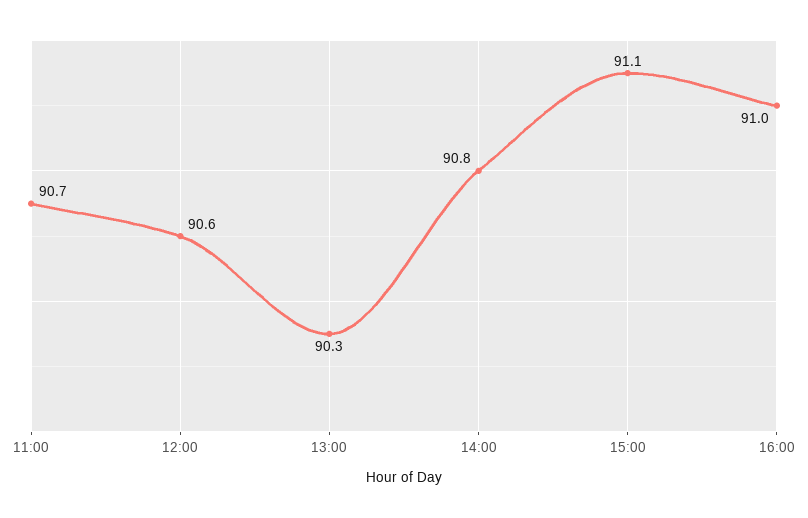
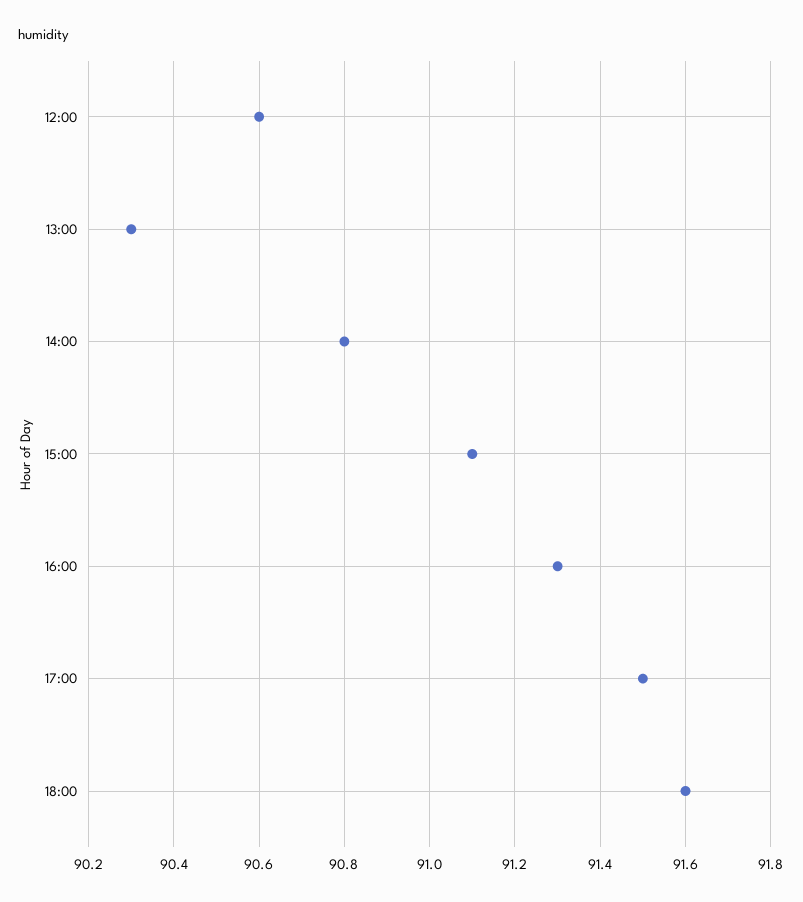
11:00: 90.7 -> none
16:00: 91 -> 91.3
17:00: none -> 91.5
18:00: none -> 91.6

